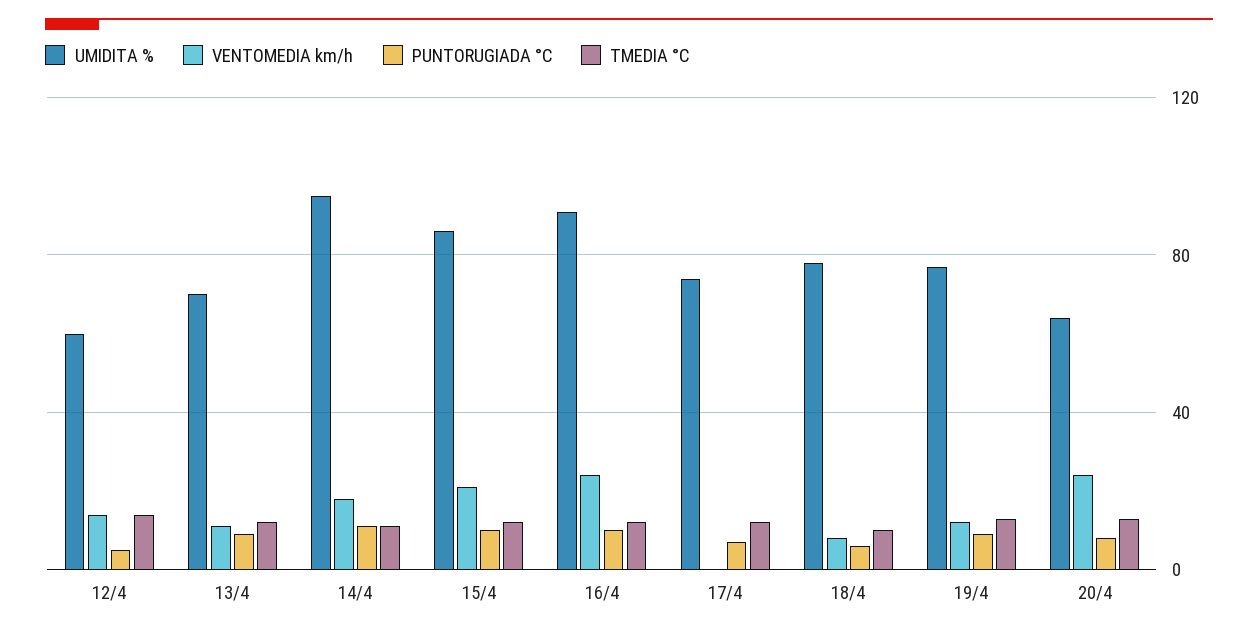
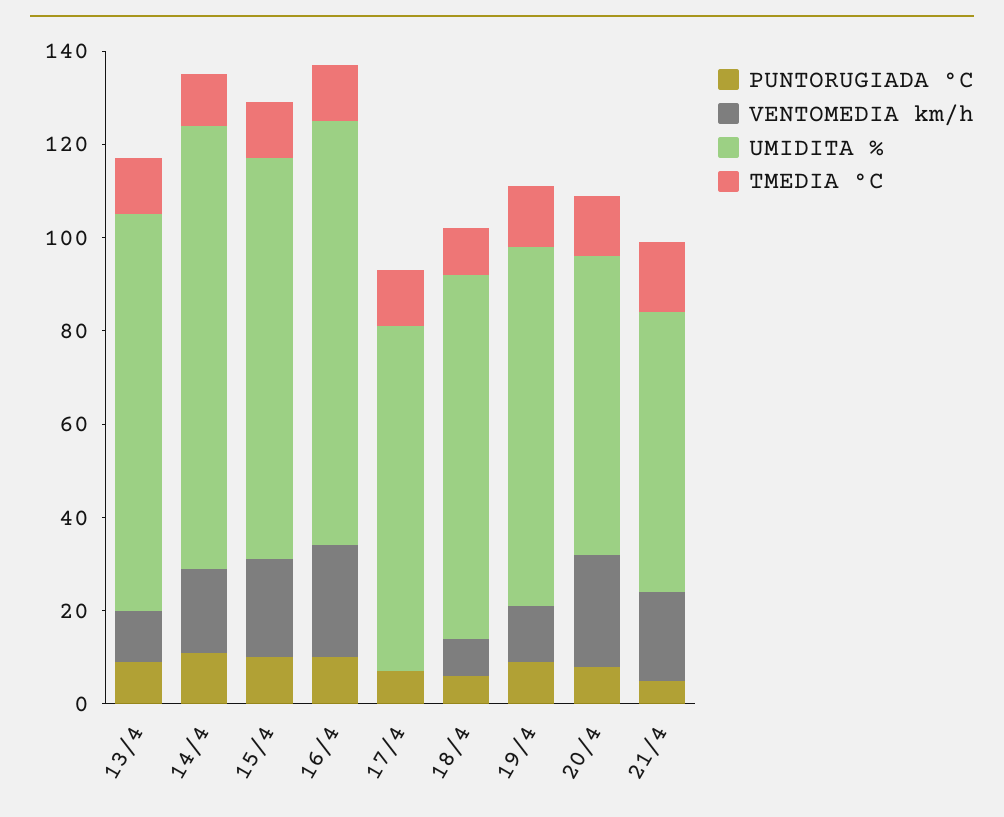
UMIDITA %, 12/4: 60 -> none
VENTOMEDIA km/h, 12/4: 15 -> none
PUNTORUGIADA °C, 12/4: 5 -> none
TMEDIA °C, 12/4: 15 -> none
UMIDITA %, 13/4: 70 -> 85
PUNTORUGIADA °C, 21/4: none -> 5
VENTOMEDIA km/h, 21/4: none -> 20
UMIDITA %, 21/4: none -> 60
TMEDIA °C, 21/4: none -> 15

